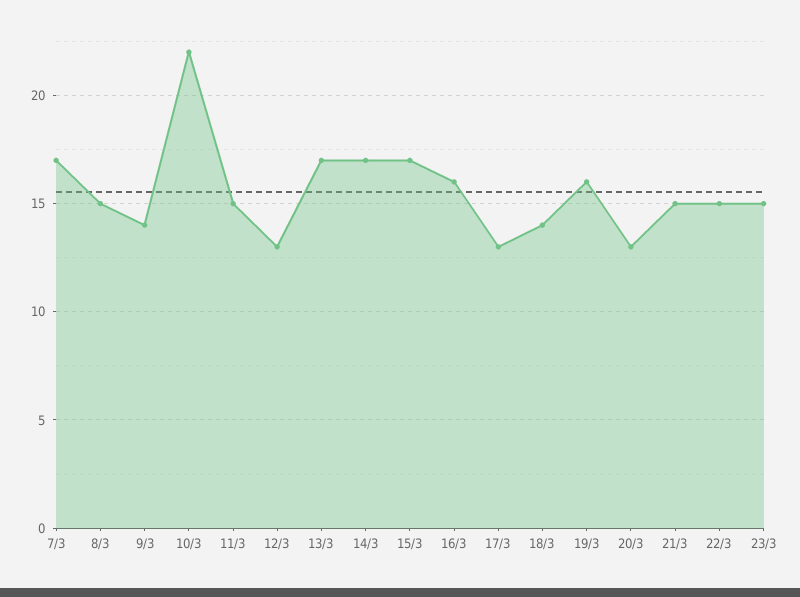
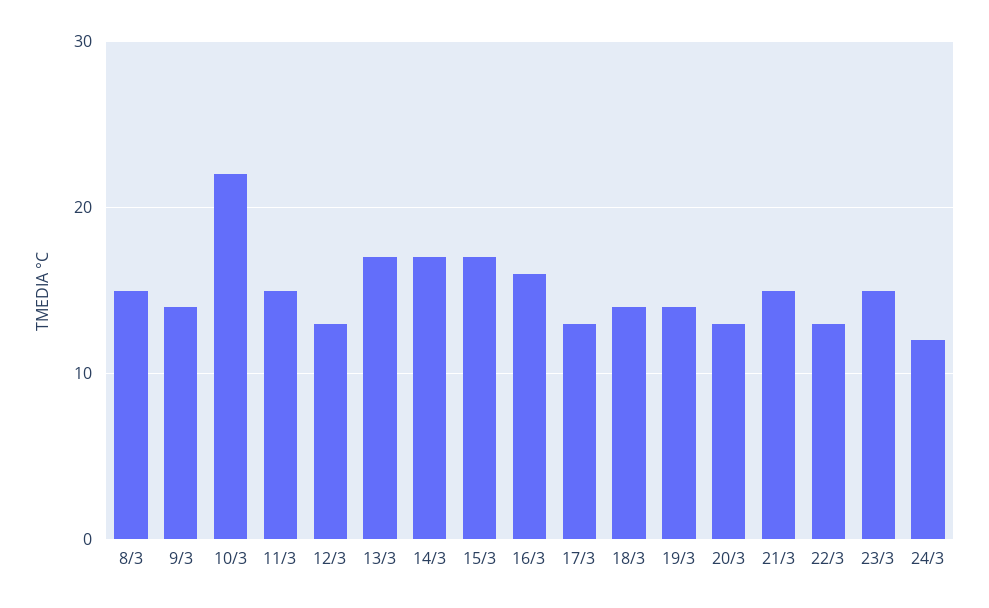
7/3: 17 -> none
19/3: 16 -> 14
22/3: 15 -> 13
24/3: none -> 12

